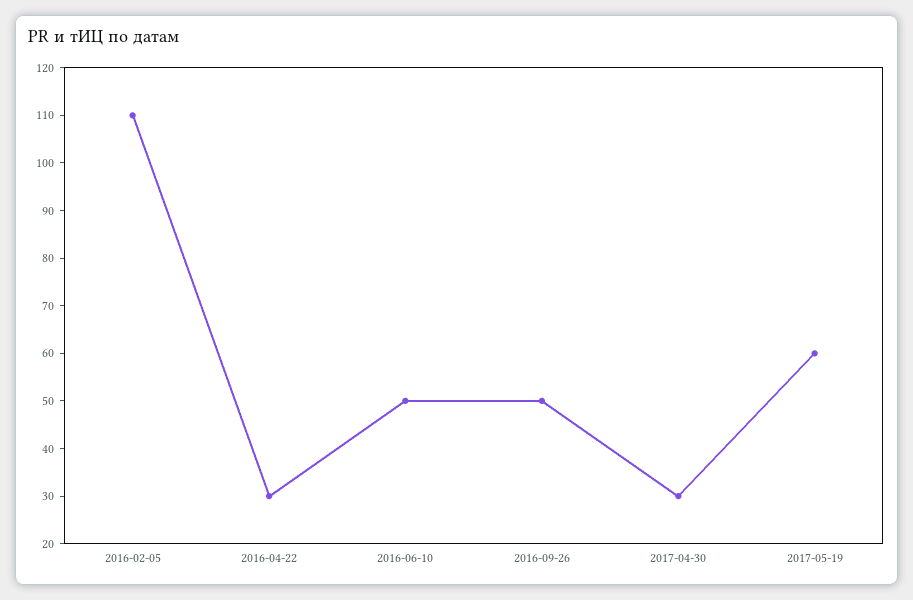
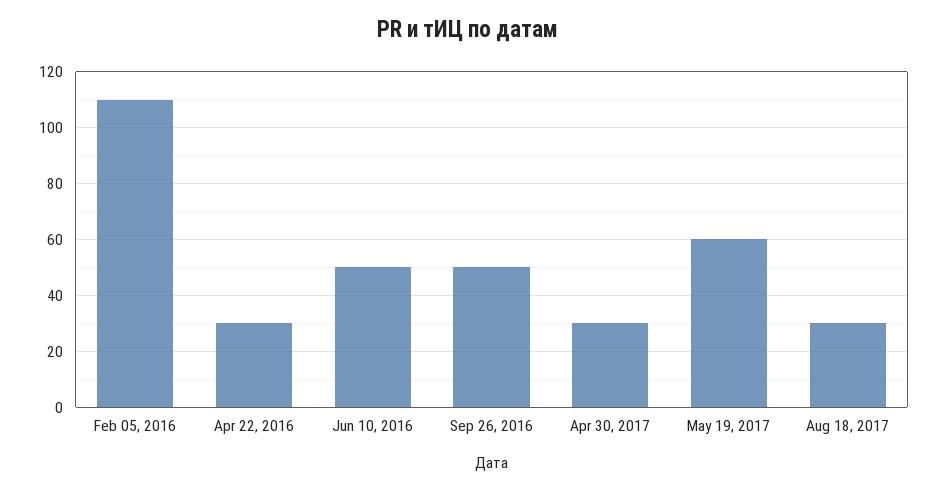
Aug 18, 2017: none -> 30

